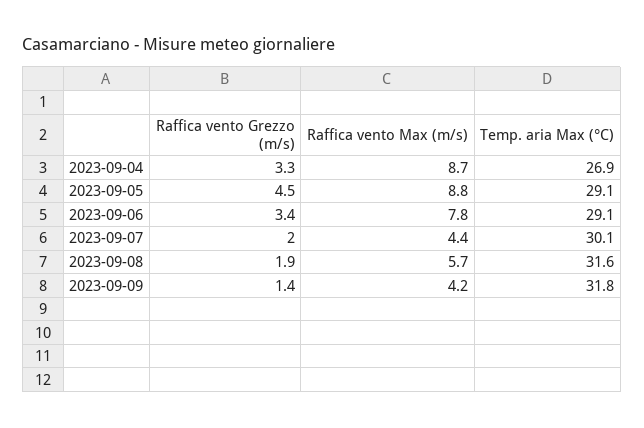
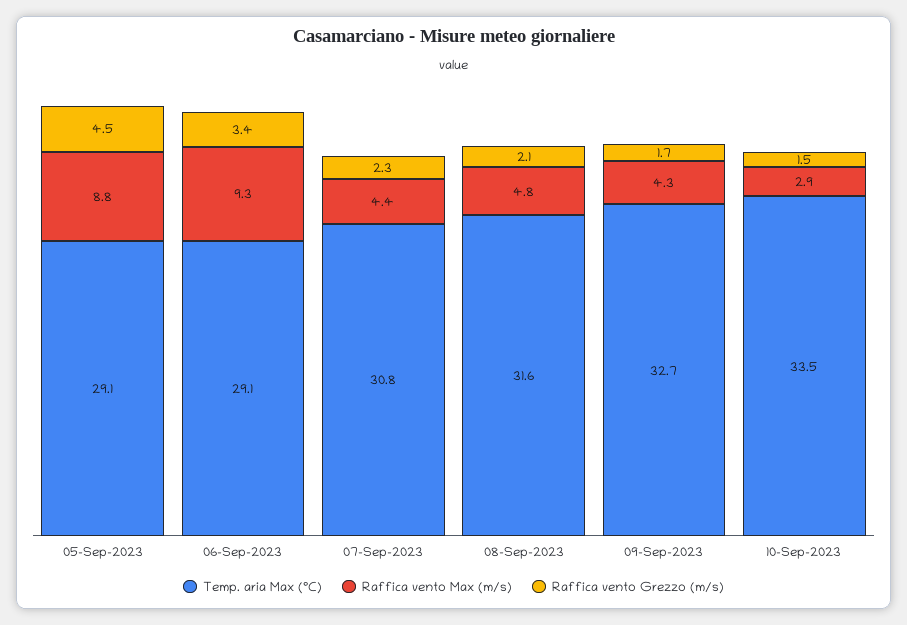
Raffica vento Grezzo (m/s), 2023-09-04: 3.3 -> none
Raffica vento Max (m/s), 2023-09-04: 8.7 -> none
Temp. aria Max (°C), 2023-09-04: 26.9 -> none
Raffica vento Max (m/s), 2023-09-06: 7.8 -> 9.3
Raffica vento Grezzo (m/s), 2023-09-07: 2 -> 2.3
Temp. aria Max (°C), 2023-09-07: 30.1 -> 30.8
Raffica vento Grezzo (m/s), 2023-09-08: 1.9 -> 2.1
Raffica vento Max (m/s), 2023-09-08: 5.7 -> 4.8
Raffica vento Grezzo (m/s), 2023-09-09: 1.4 -> 1.7
Raffica vento Max (m/s), 2023-09-09: 4.2 -> 4.3
Temp. aria Max (°C), 2023-09-09: 31.8 -> 32.7
Temp. aria Max (°C), 10-Sep-2023: none -> 33.5
Raffica vento Max (m/s), 10-Sep-2023: none -> 2.9
Raffica vento Grezzo (m/s), 10-Sep-2023: none -> 1.5

